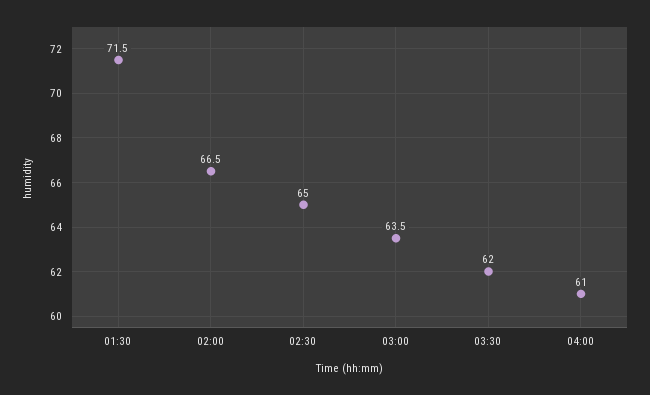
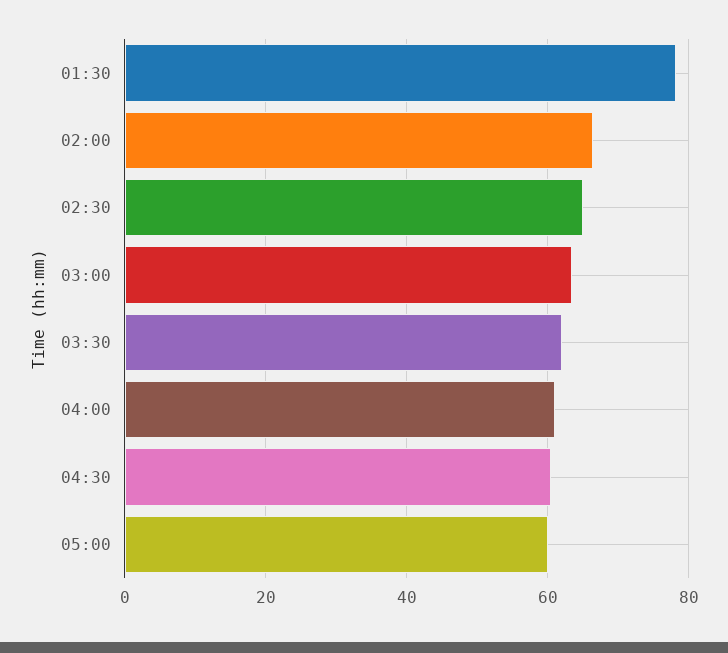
01:30: 71.5 -> 78
04:30: none -> 60
05:00: none -> 60

